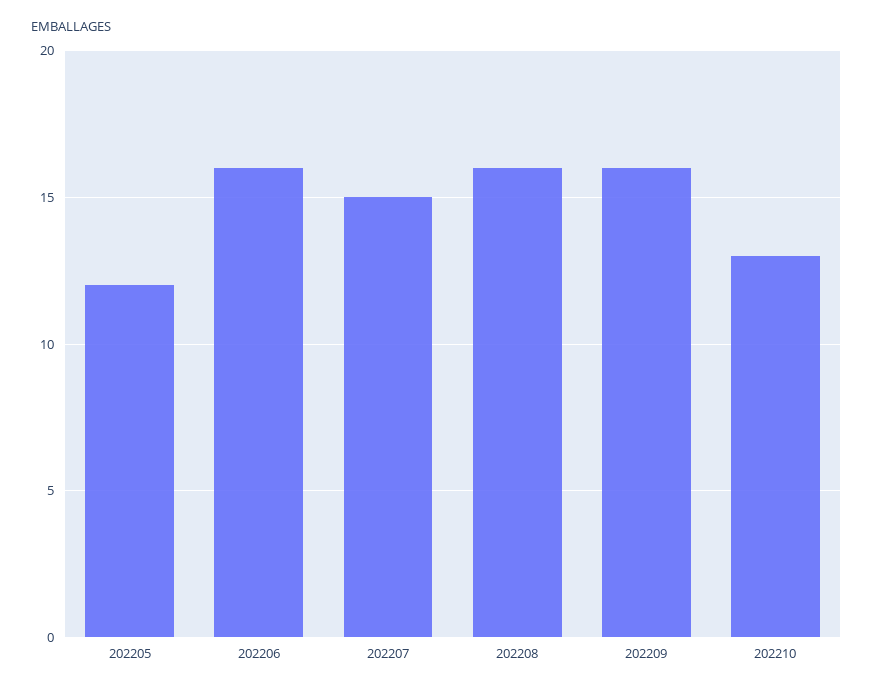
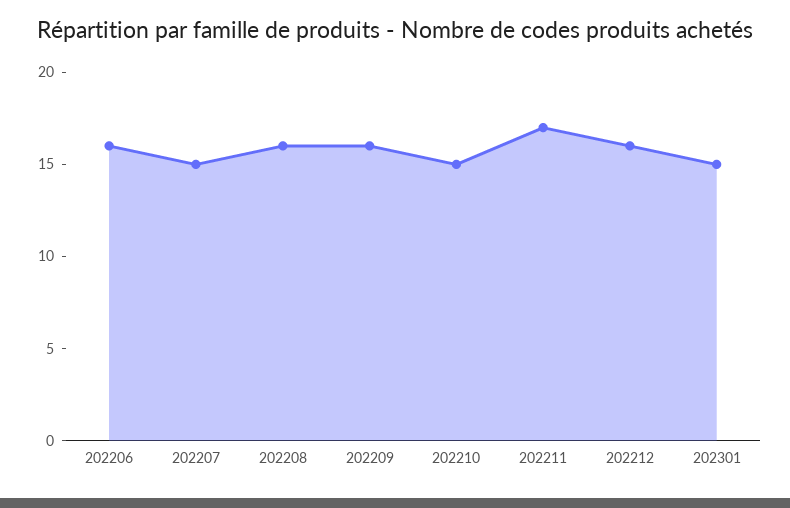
202205: 12 -> none
202210: 13 -> 15
202211: none -> 17
202212: none -> 16
202301: none -> 15

